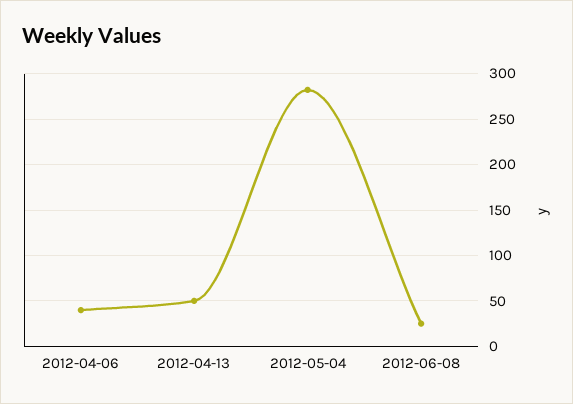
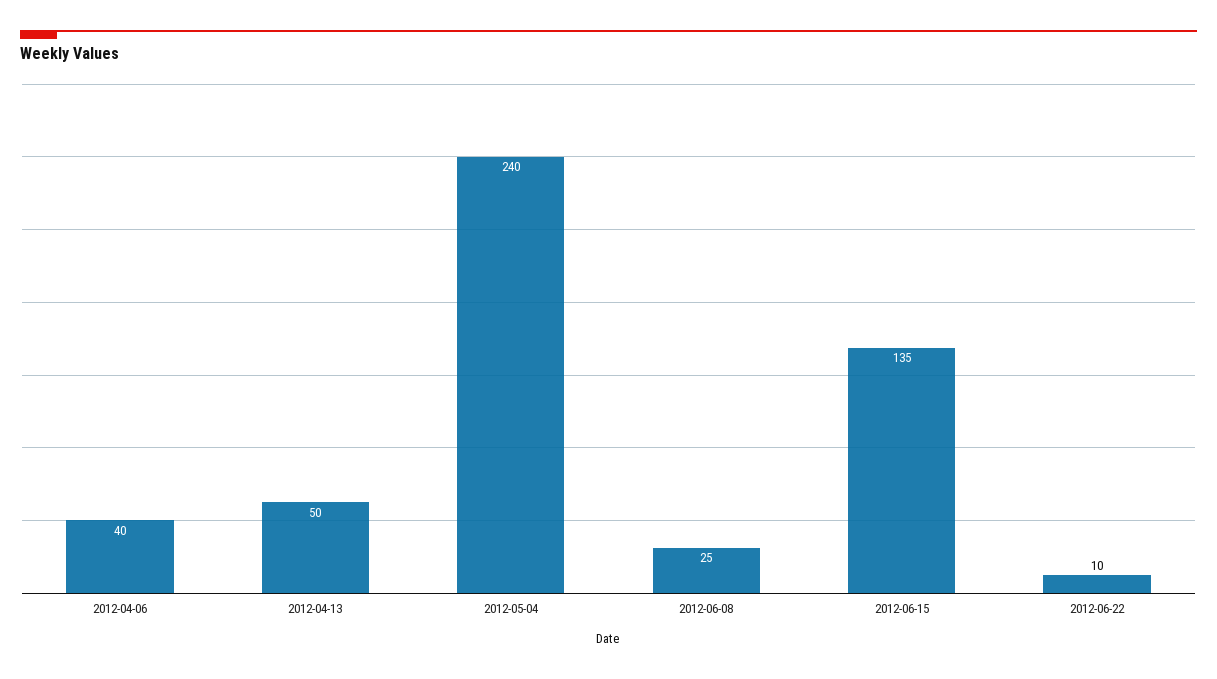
2012-05-04: 280 -> 240
2012-06-15: none -> 135
2012-06-22: none -> 10

